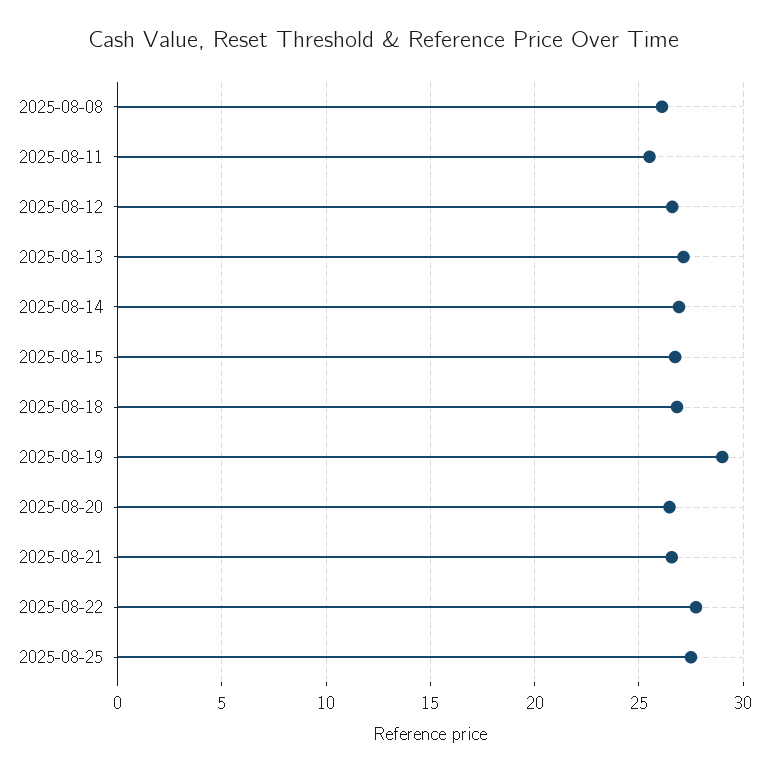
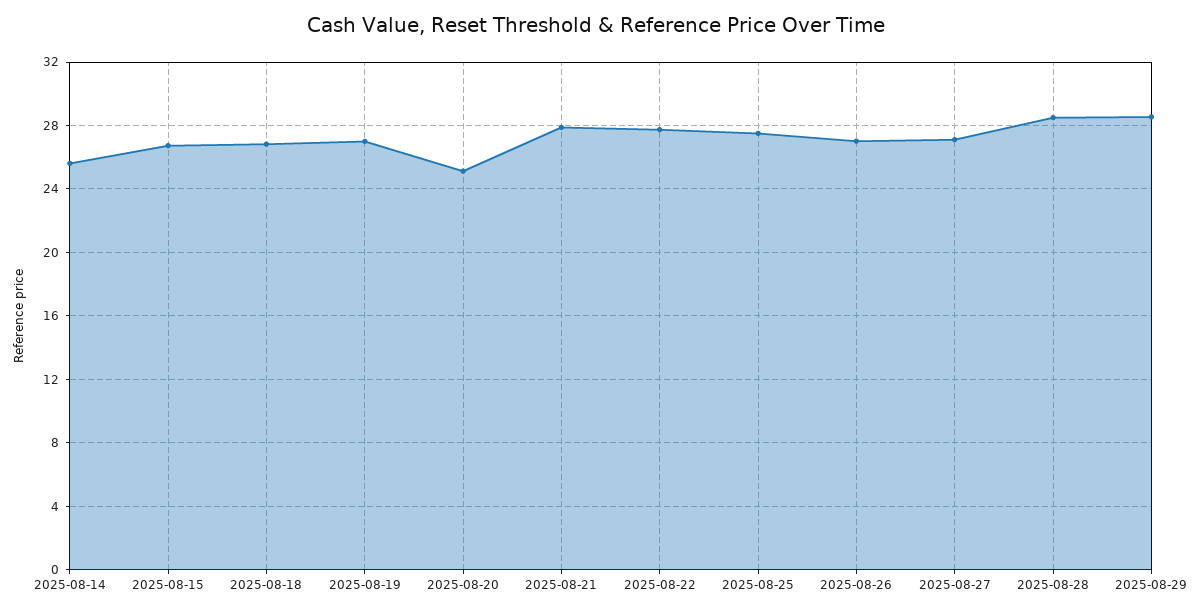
2025-08-08: 26 -> none
2025-08-11: 25.5 -> none
2025-08-12: 26.5 -> none
2025-08-13: 27 -> none
2025-08-14: 27 -> 25.5
2025-08-19: 29 -> 27
2025-08-20: 26.5 -> 25
2025-08-21: 26.5 -> 28
2025-08-26: none -> 27
2025-08-27: none -> 27
2025-08-28: none -> 28.5
2025-08-29: none -> 28.5

